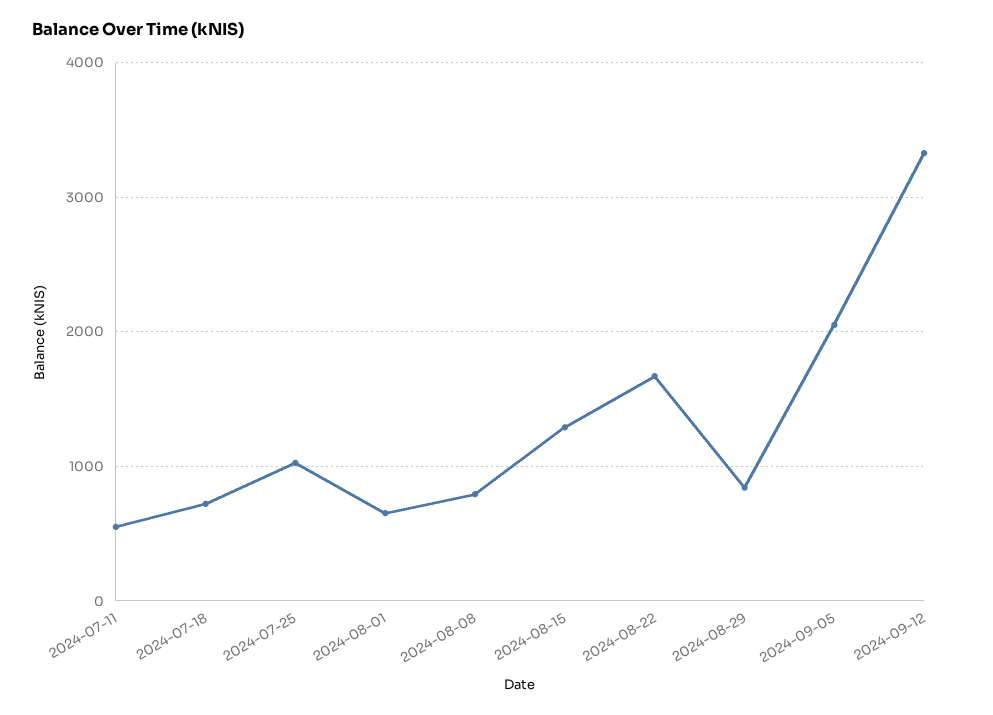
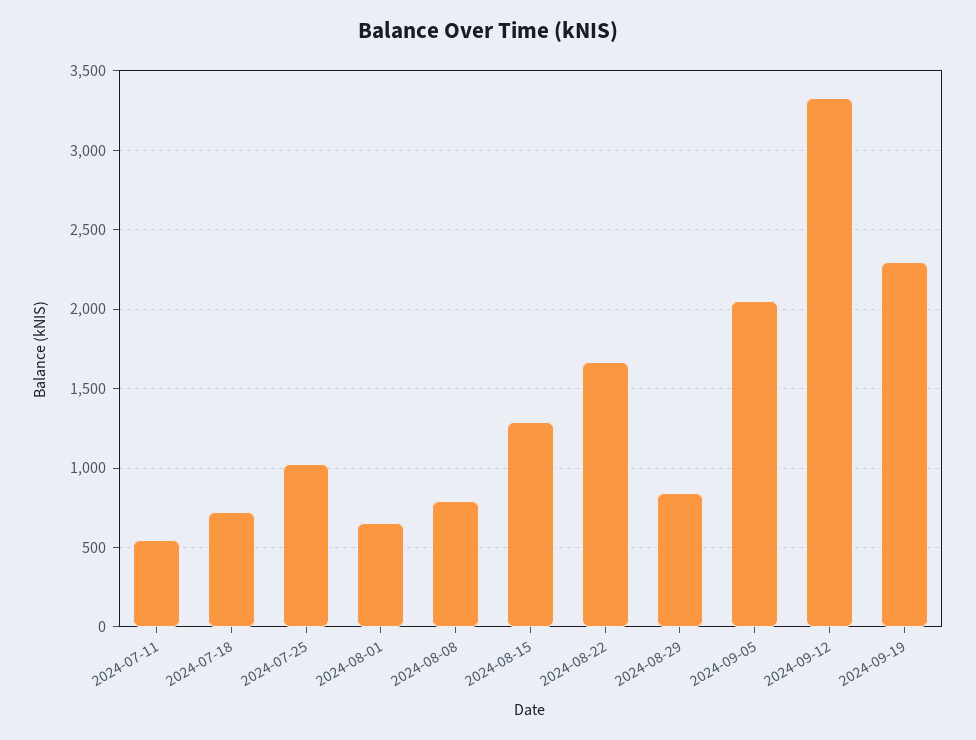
2024-09-19: none -> 2300

